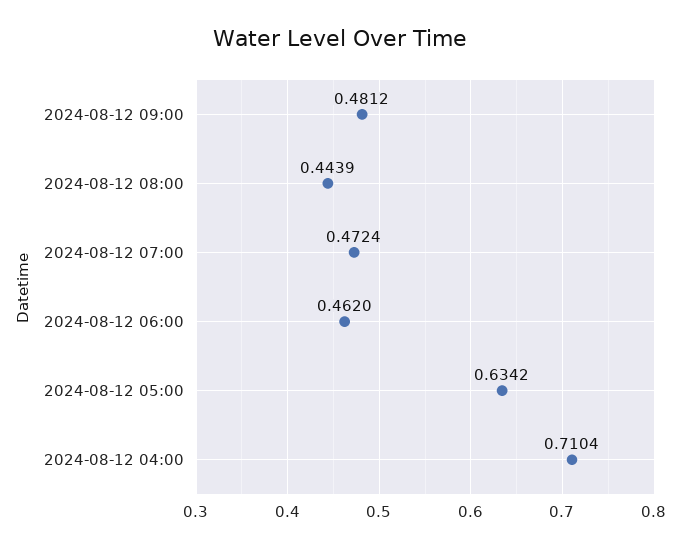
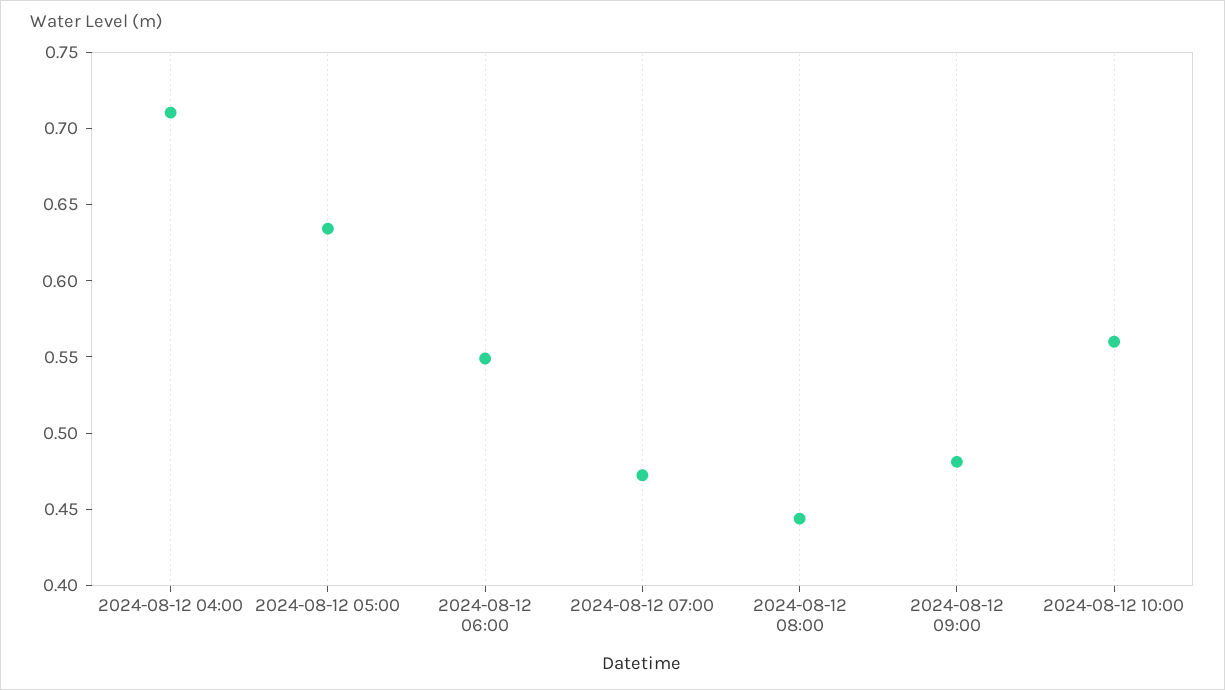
2024-08-12 06:00: 0.462 -> 0.55
2024-08-12 10:00: none -> 0.56

